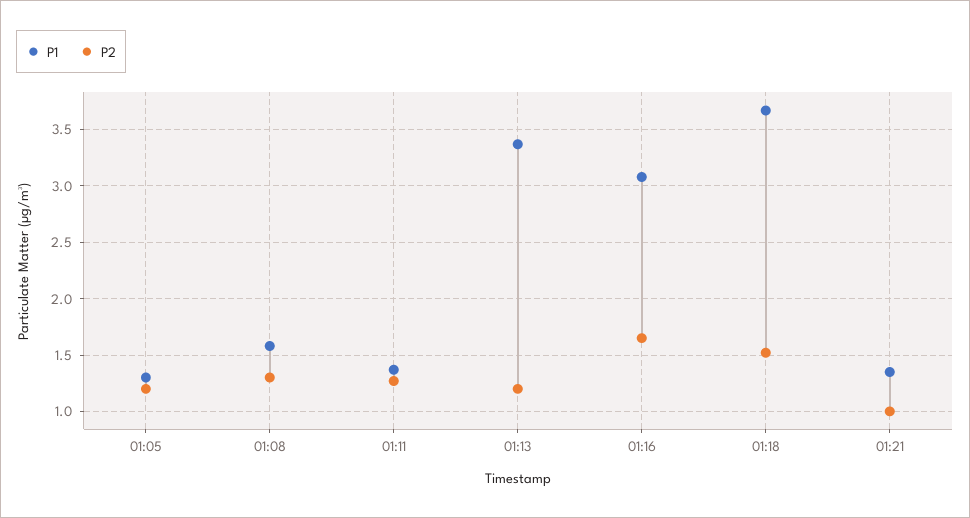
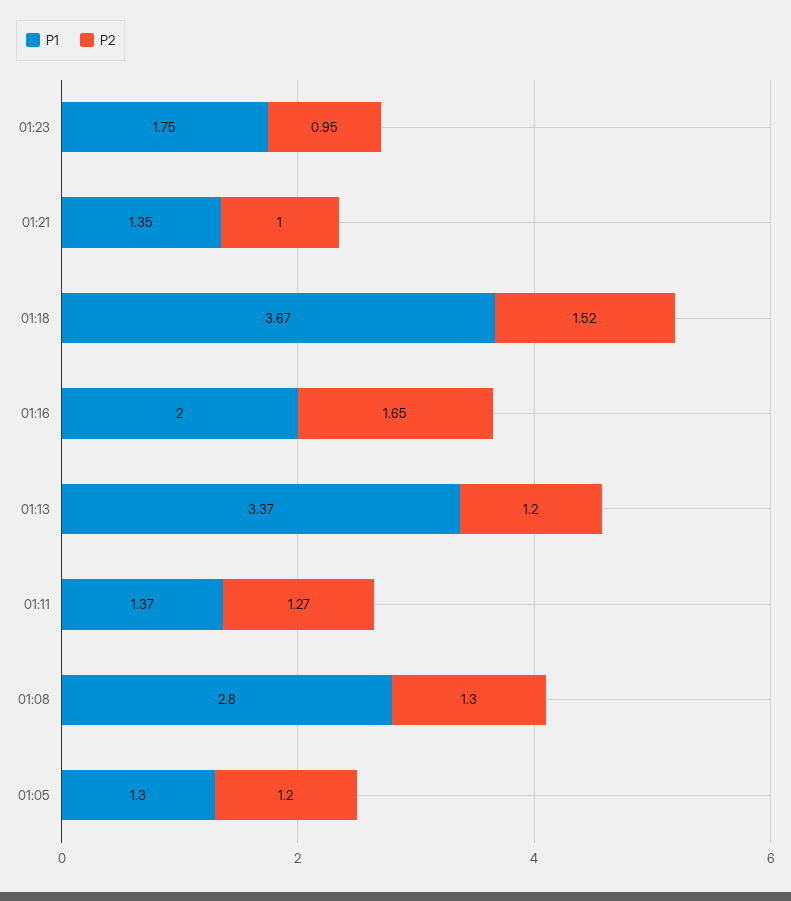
P1, 01:08: 1.6 -> 2.8
P1, 01:16: 3.1 -> 2
P1, 01:23: none -> 1.75
P2, 01:23: none -> 0.95

